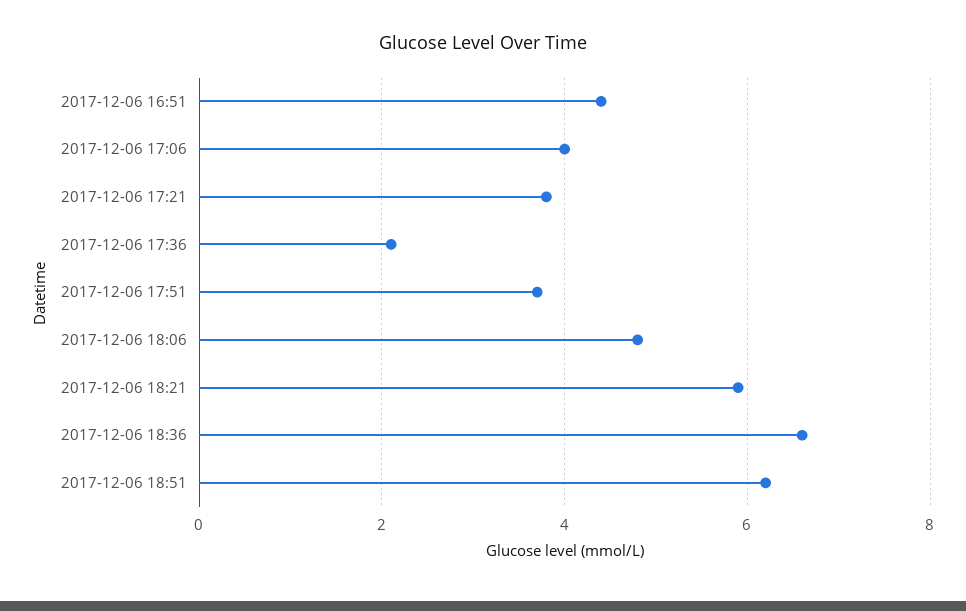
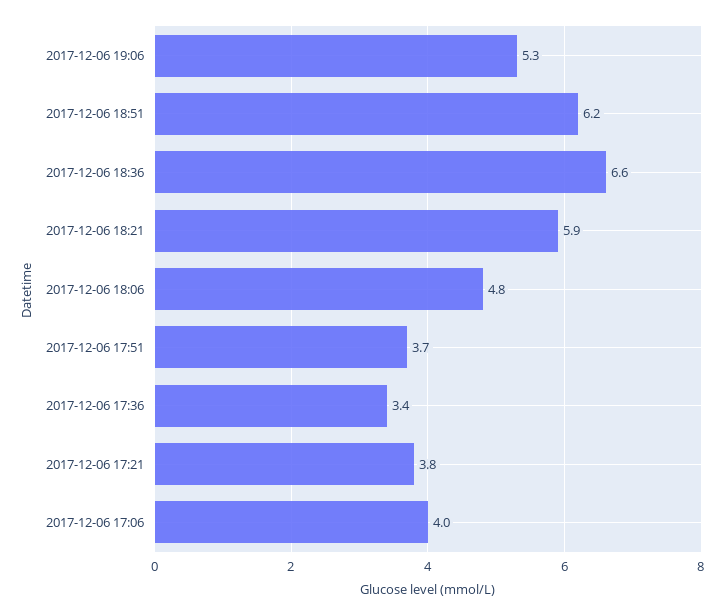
2017-12-06 16:51: 4.5 -> none
2017-12-06 17:36: 2 -> 3.4
2017-12-06 19:06: none -> 5.3

